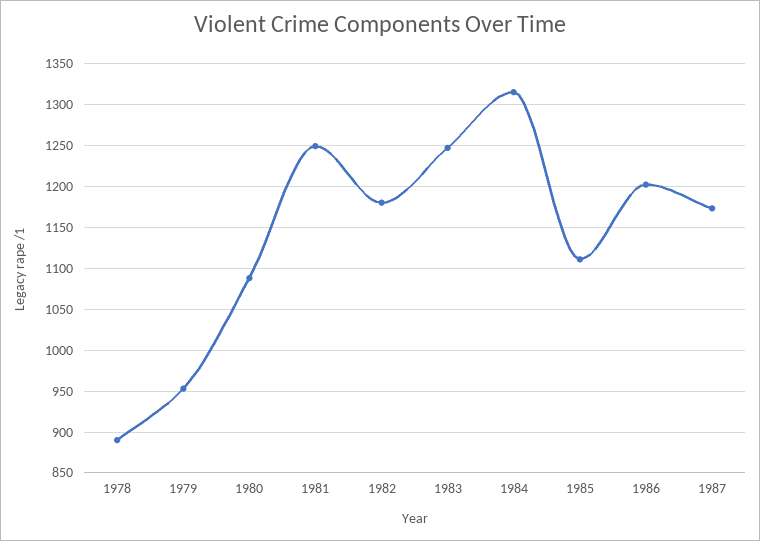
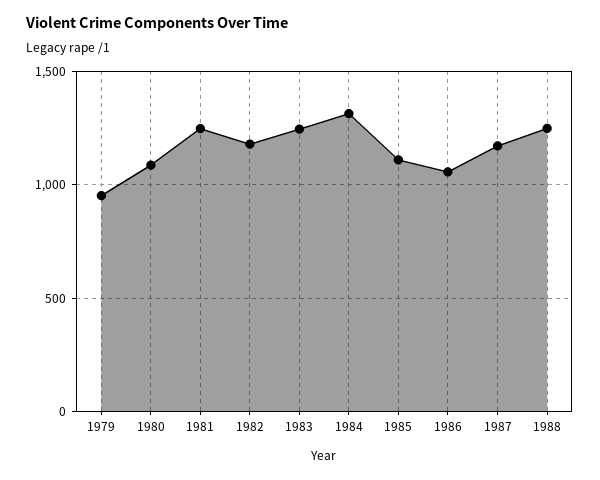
1978: 890 -> none
1986: 1200 -> 1050
1988: none -> 1250

